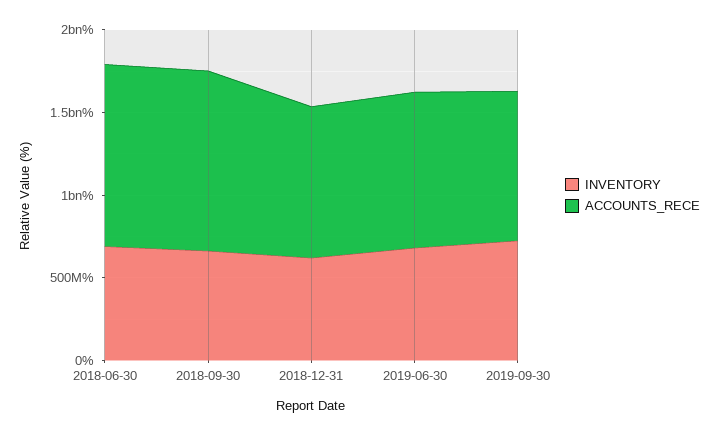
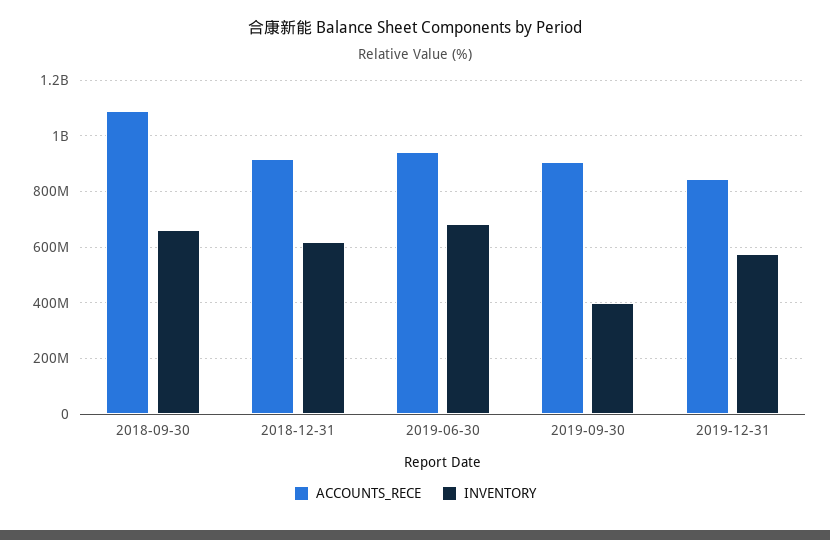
INVENTORY, 2018-06-30: 700000000 -> none
ACCOUNTS_RECE, 2018-06-30: 1100000000 -> none
INVENTORY, 2019-09-30: 700000000 -> 400000000
ACCOUNTS_RECE, 2019-12-31: none -> 850000000
INVENTORY, 2019-12-31: none -> 575000000

